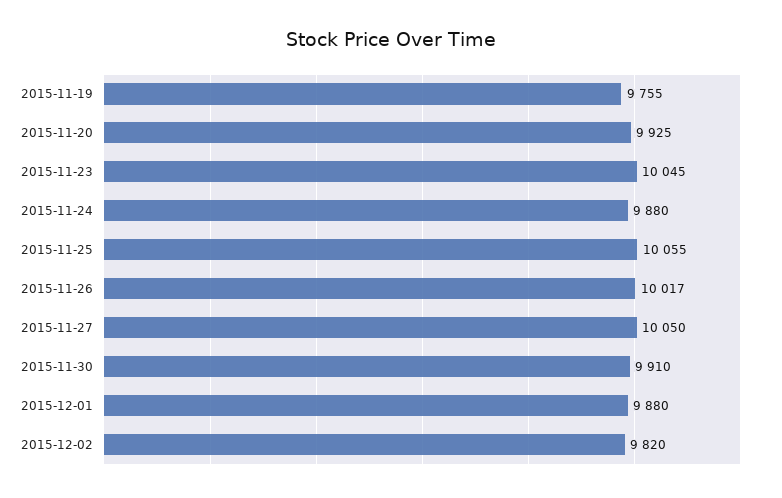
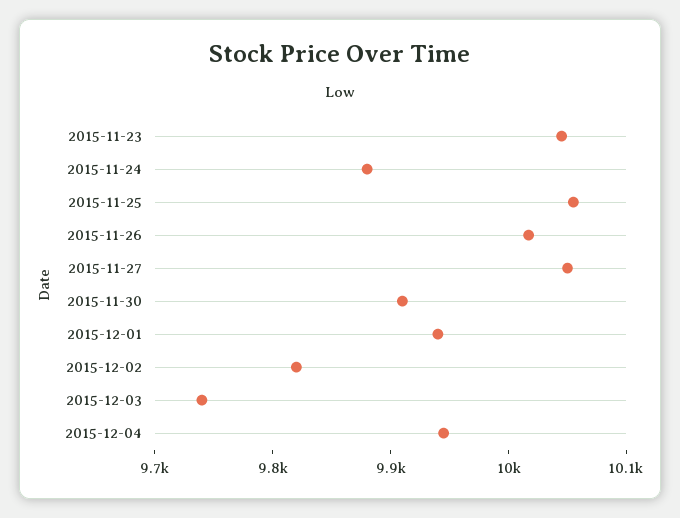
2015-11-19: 9755 -> none
2015-11-20: 9925 -> none
2015-12-01: 9880 -> 9940
2015-12-03: none -> 9740
2015-12-04: none -> 9940

